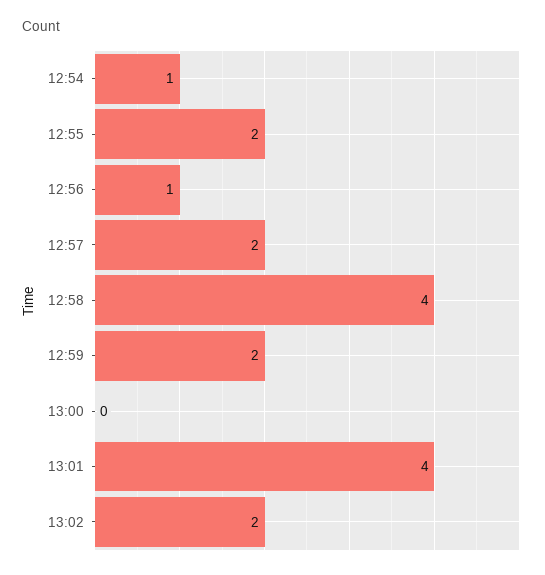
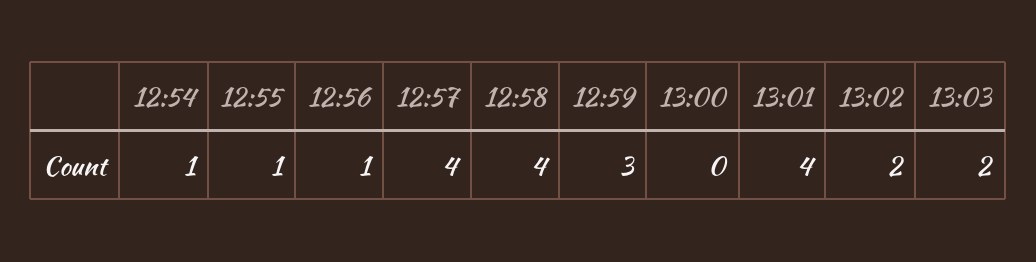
12:55: 2 -> 1
12:57: 2 -> 4
12:59: 2 -> 3
13:03: none -> 2

